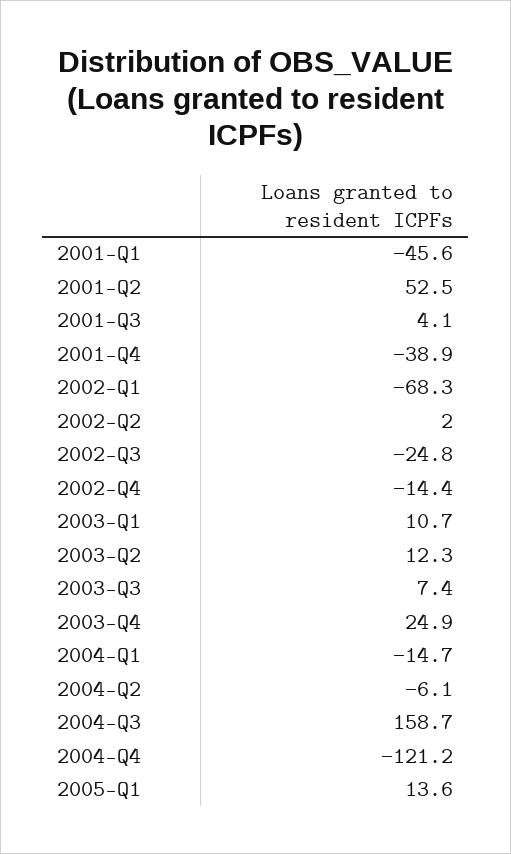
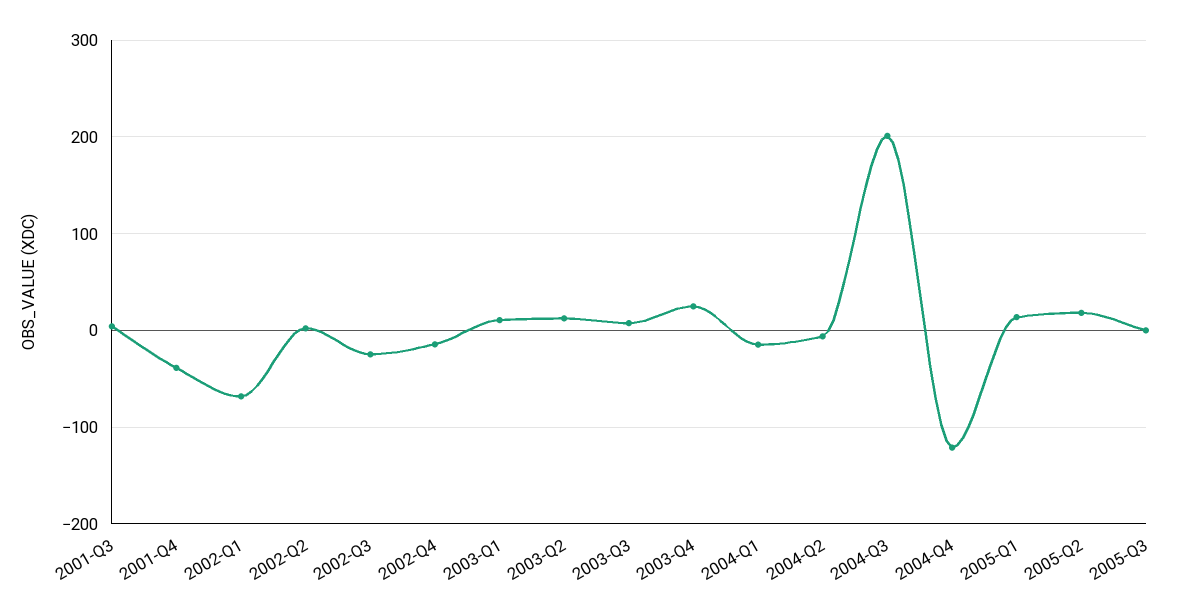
2001-Q1: -45.6 -> none
2001-Q2: 52.5 -> none
2004-Q3: 158.7 -> 200
2005-Q2: none -> 20
2005-Q3: none -> 0

